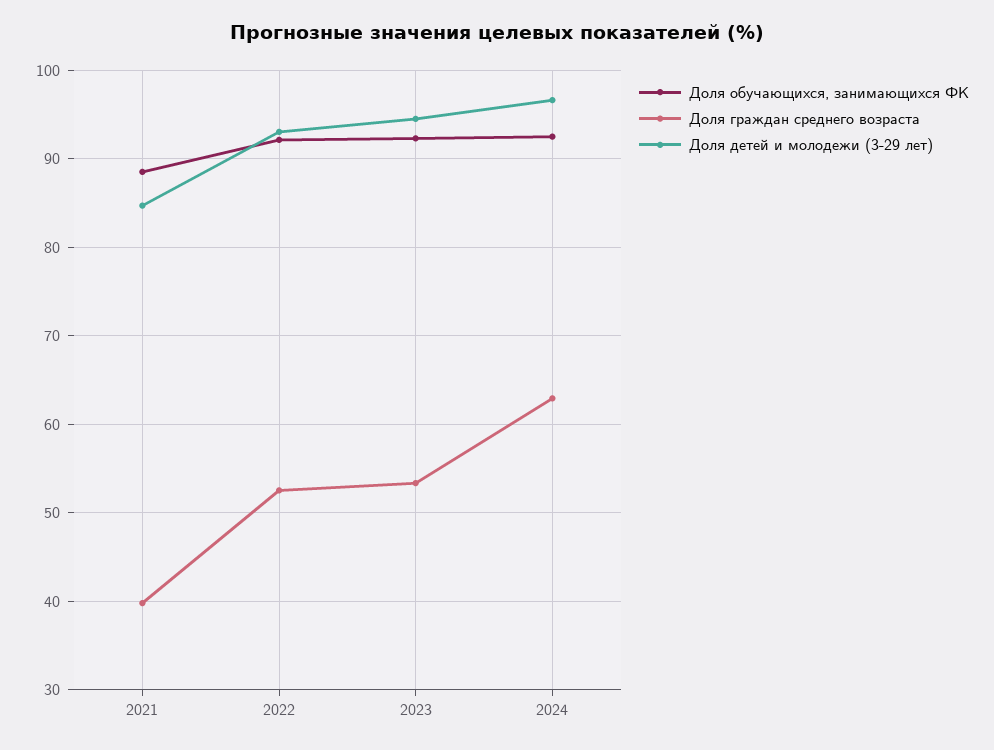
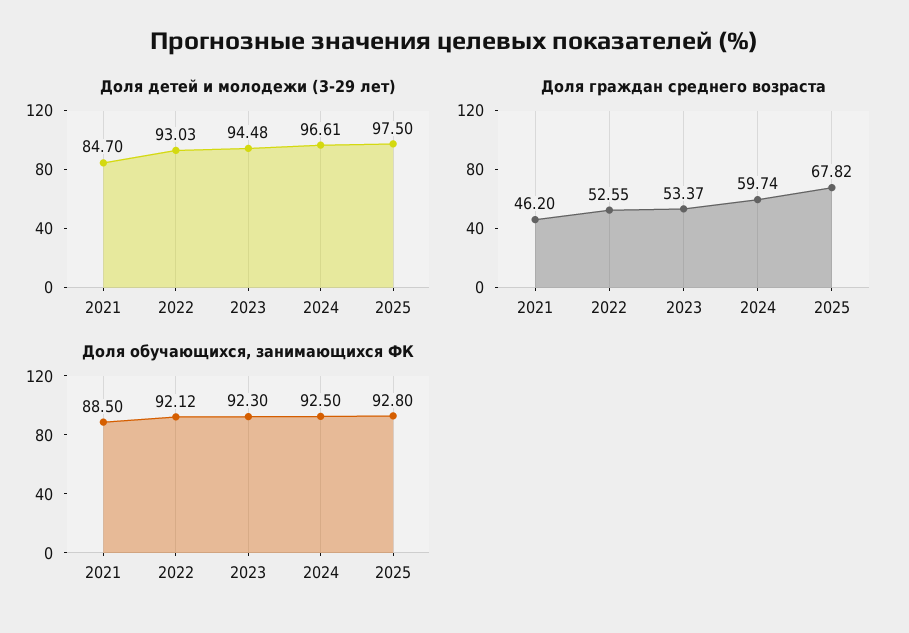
Доля граждан среднего возраста, 2021: 40 -> 46.2
Доля граждан среднего возраста, 2024: 63 -> 59.74
Доля детей и молодежи (3-29 лет), 2025: none -> 97.5
Доля граждан среднего возраста, 2025: none -> 67.82
Доля обучающихся, занимающихся ФК, 2025: none -> 92.8

